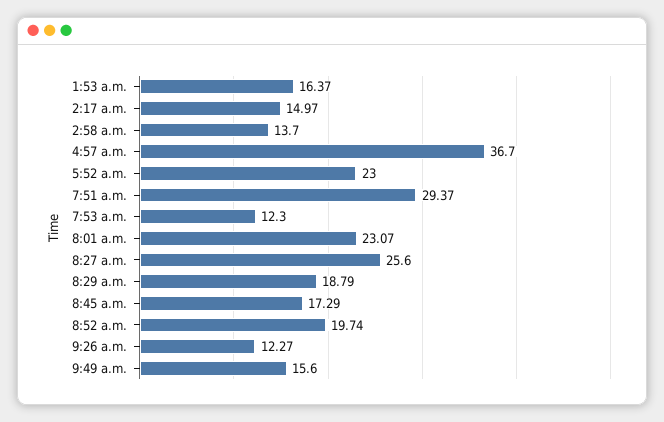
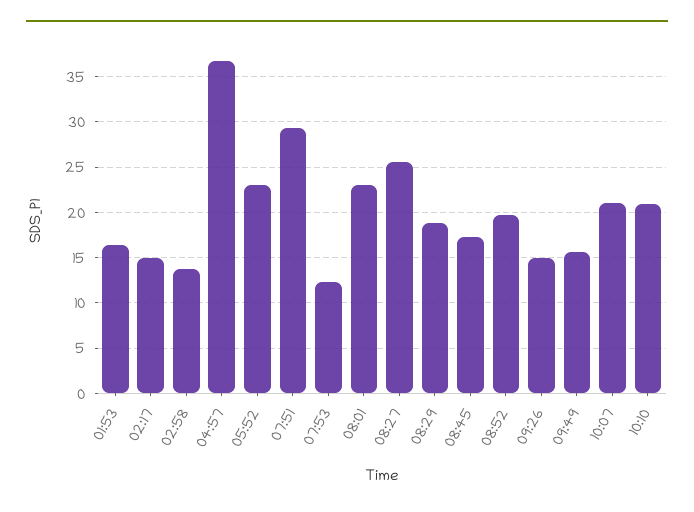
9:26 a.m.: 12.27 -> 15
10:07: none -> 21
10:10: none -> 21

